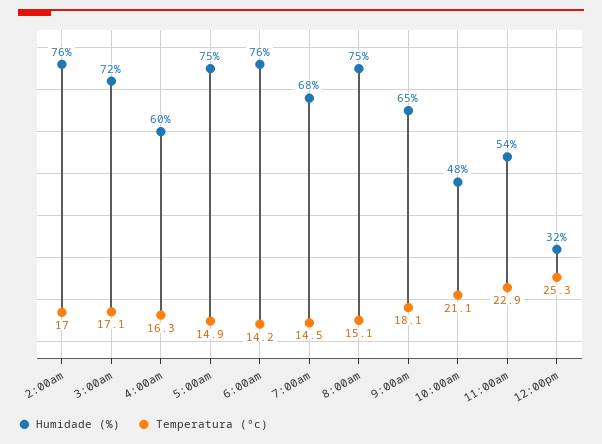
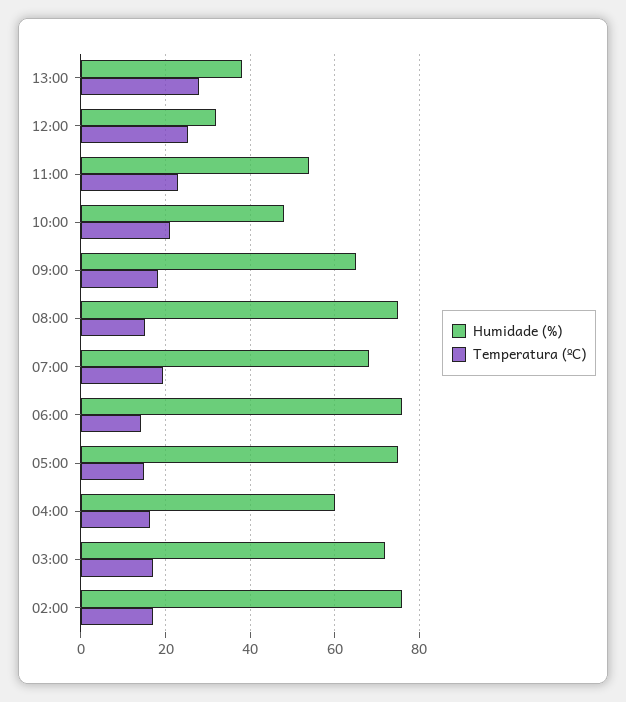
Temperatura (ºc), 7:00am: 14.5 -> 20
Humidade (%), 13:00: none -> 38
Temperatura (ºc), 13:00: none -> 28

